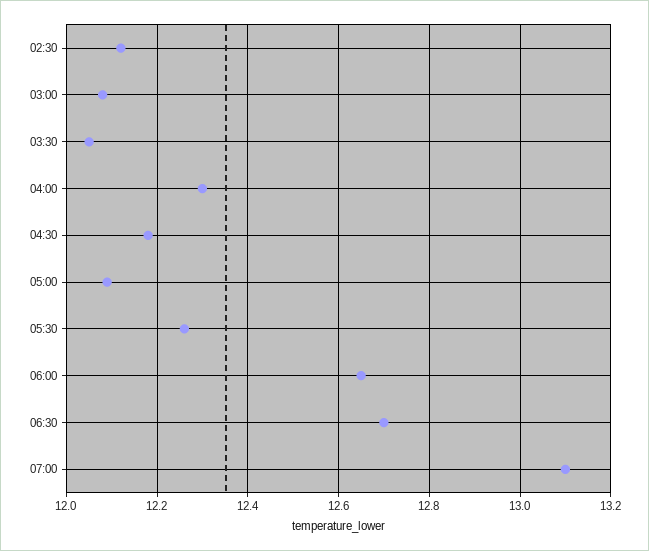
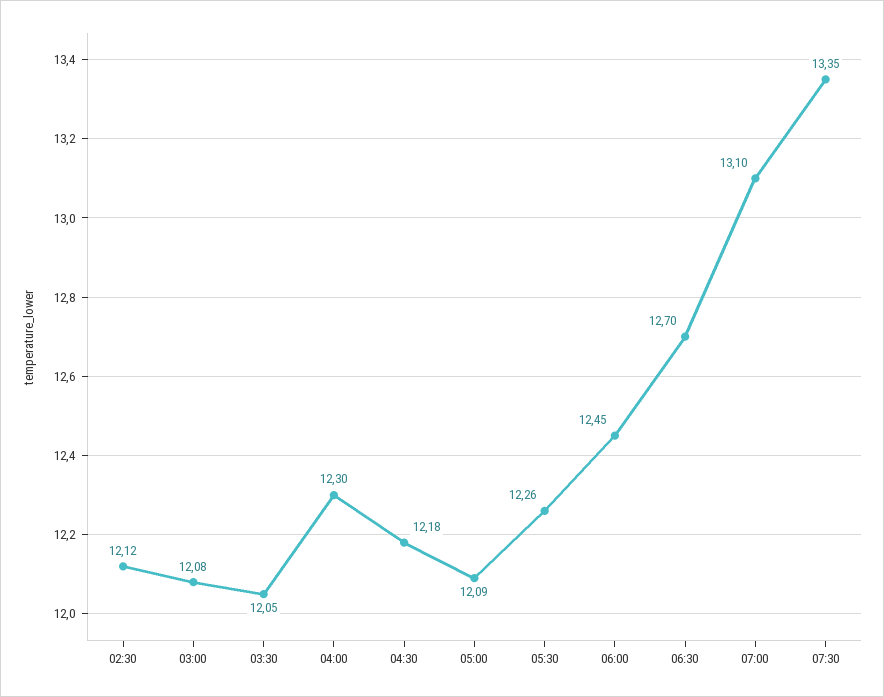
06:00: 12.65 -> 12.45
07:30: none -> 13.35

